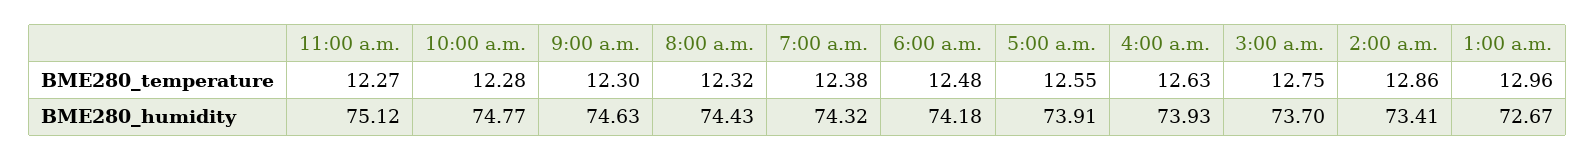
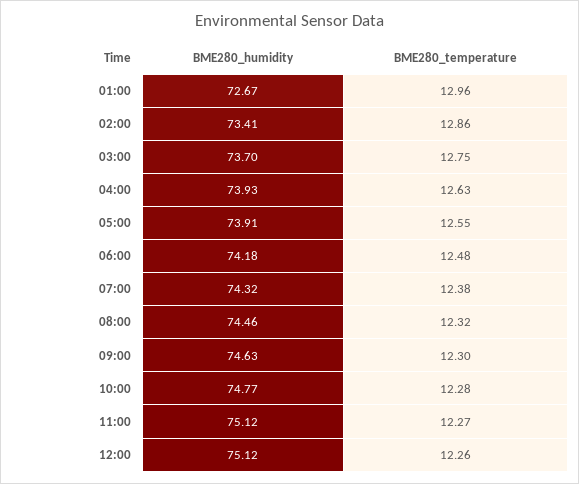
8:00 a.m., BME280_humidity: 74.43 -> 74.46
12:00, BME280_humidity: none -> 75.12
12:00, BME280_temperature: none -> 12.26

